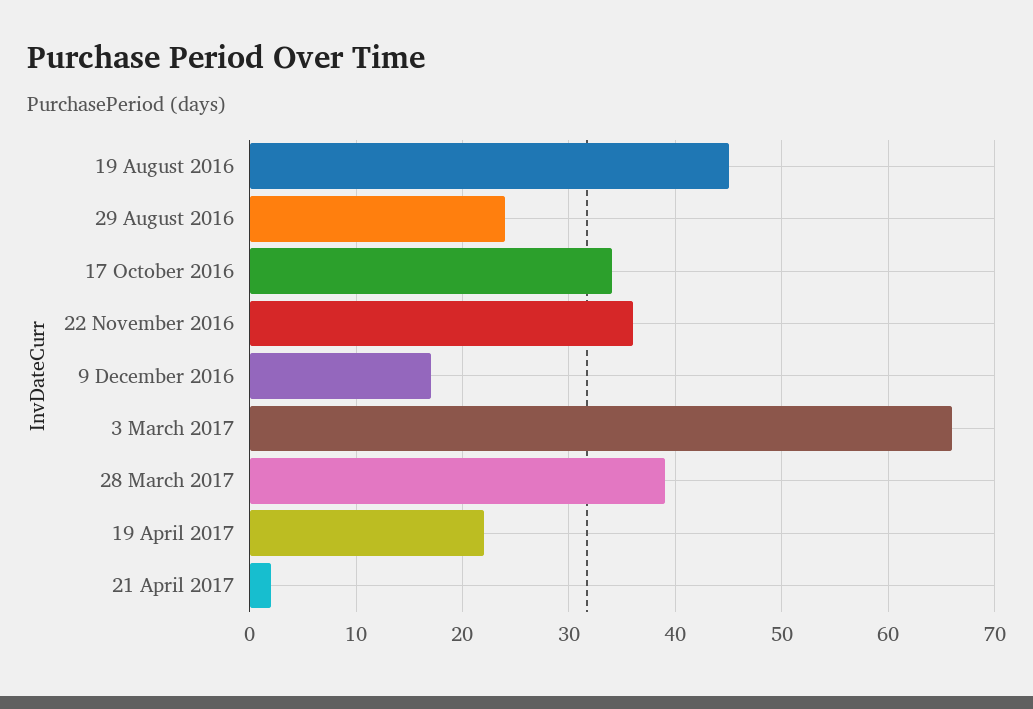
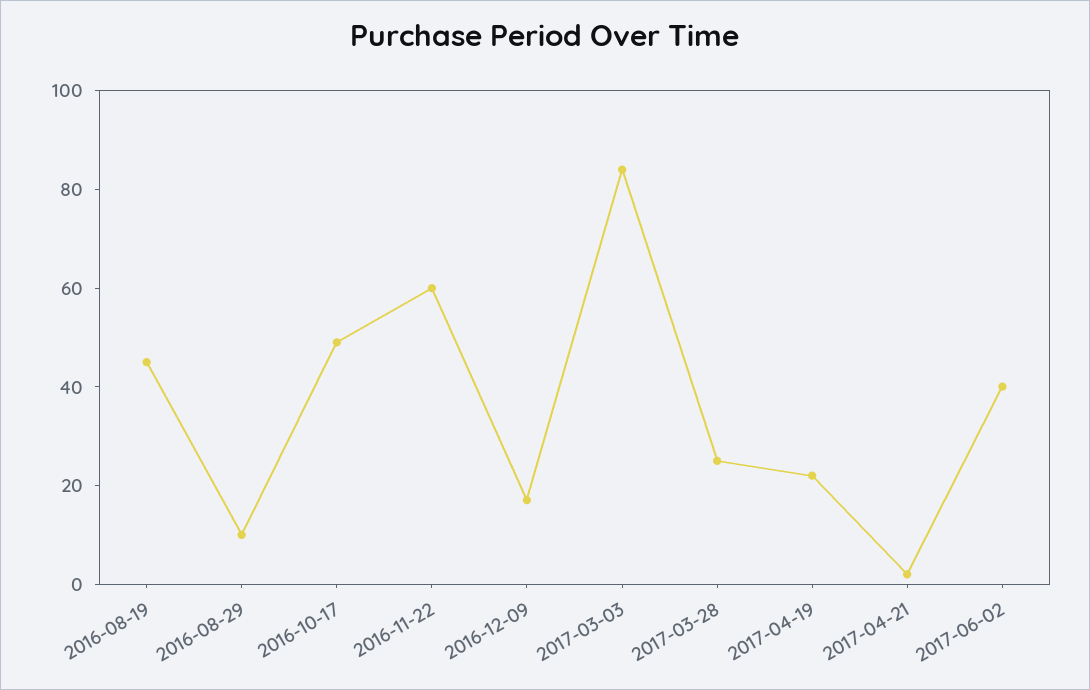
29 August 2016: 24 -> 10
17 October 2016: 34 -> 50
22 November 2016: 36 -> 60
3 March 2017: 66 -> 85
28 March 2017: 39 -> 25
2017-06-02: none -> 40

